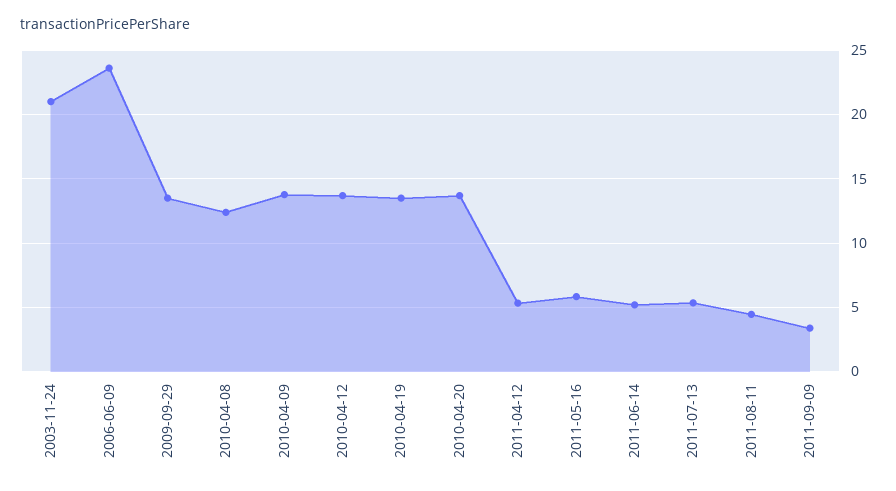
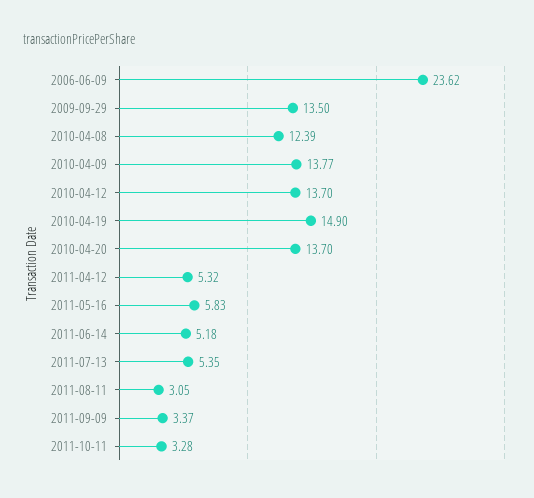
2003-11-24: 21 -> none
2010-04-19: 13.5 -> 14.9
2011-08-11: 4.5 -> 3.05
2011-10-11: none -> 3.28

